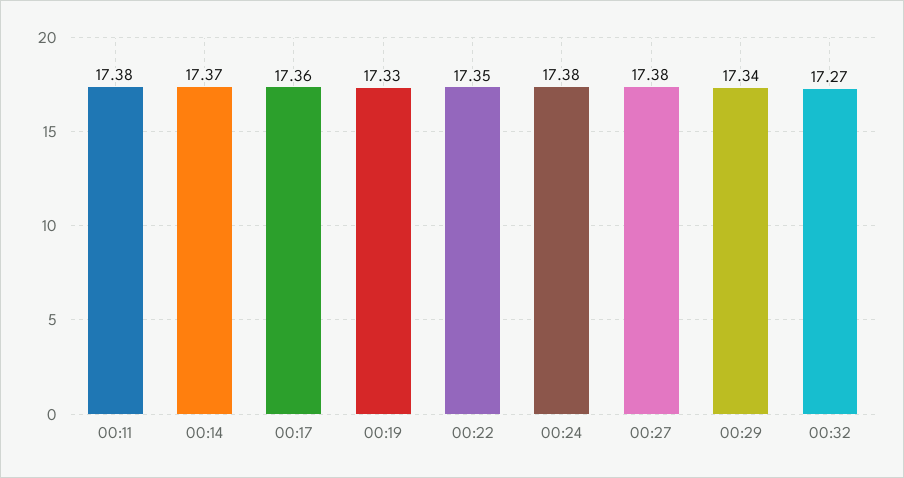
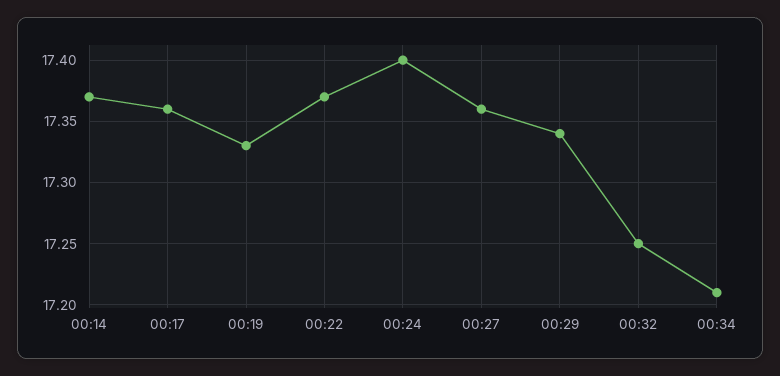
00:11: 17.38 -> none
00:22: 17.35 -> 17.37
00:24: 17.38 -> 17.4
00:27: 17.38 -> 17.36
00:32: 17.27 -> 17.25
00:34: none -> 17.21

